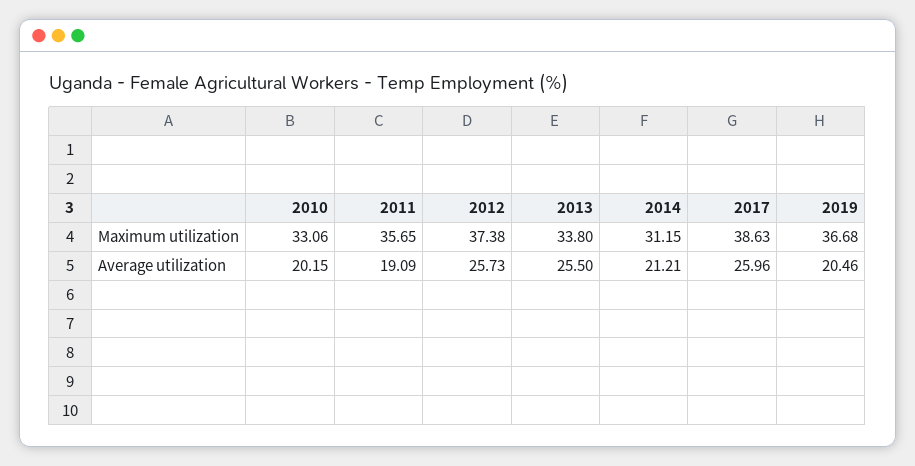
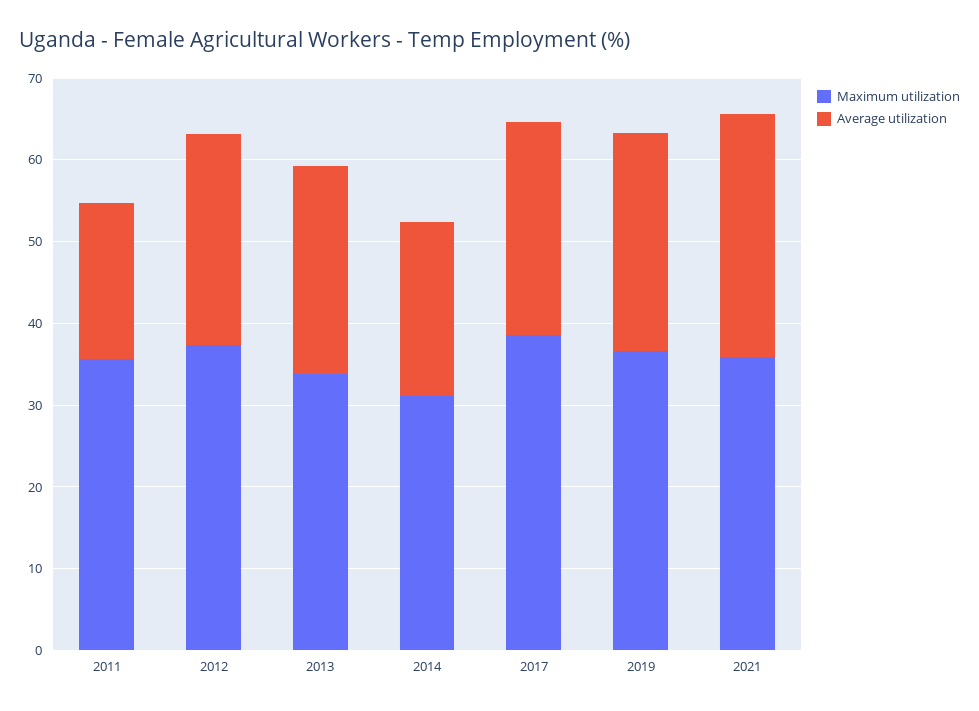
Maximum utilization, 2010: 33.06 -> none
Average utilization, 2010: 20.15 -> none
Average utilization, 2019: 20.46 -> 26
Maximum utilization, 2021: none -> 36
Average utilization, 2021: none -> 30

